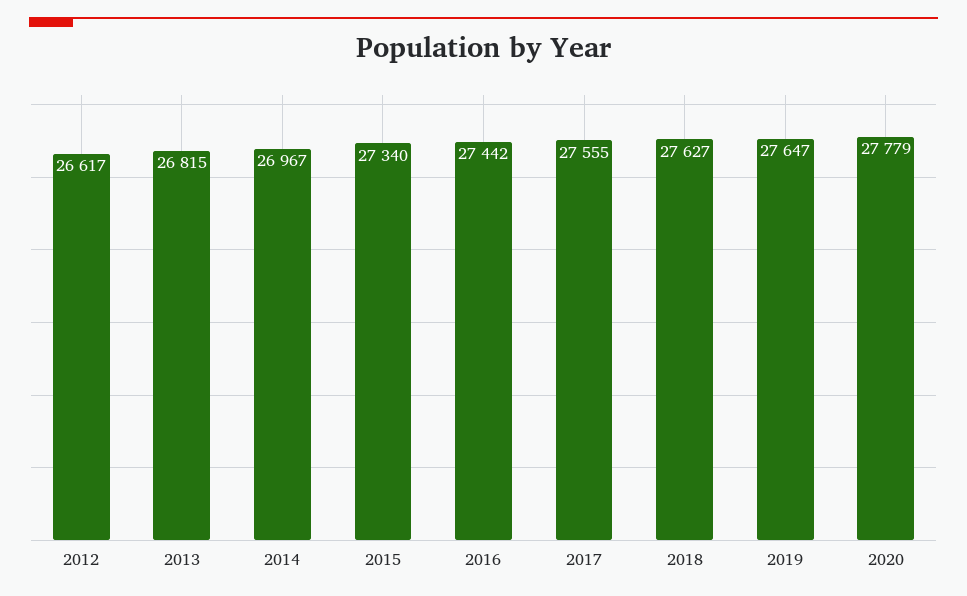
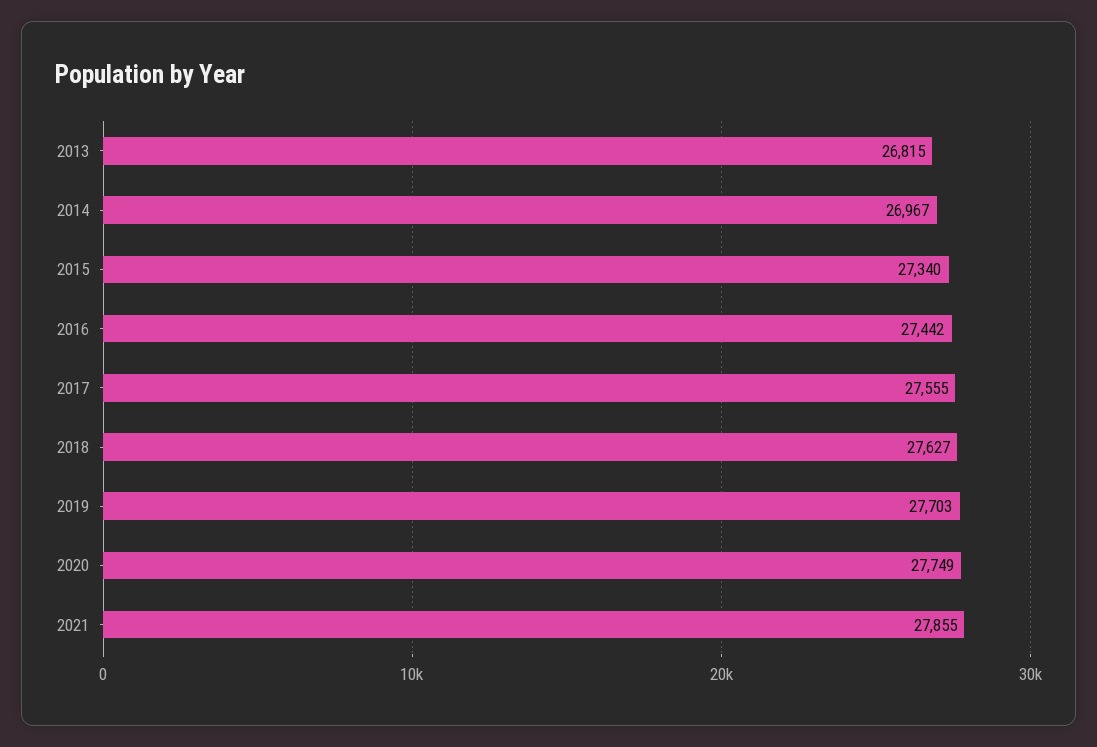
2012: 26617 -> none
2019: 27647 -> 27703
2020: 27779 -> 27749
2021: none -> 27855

